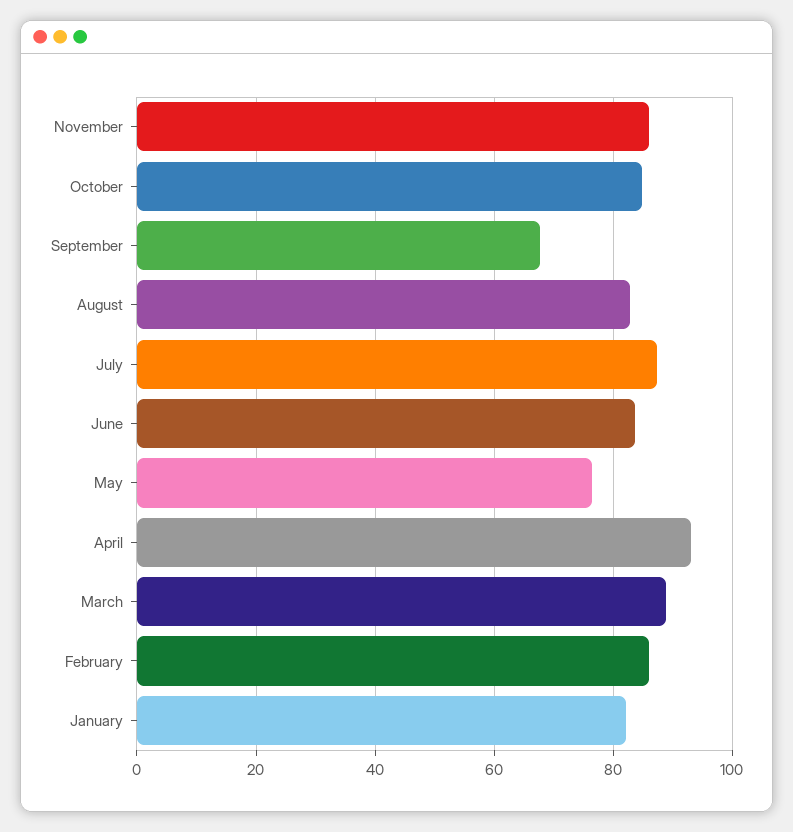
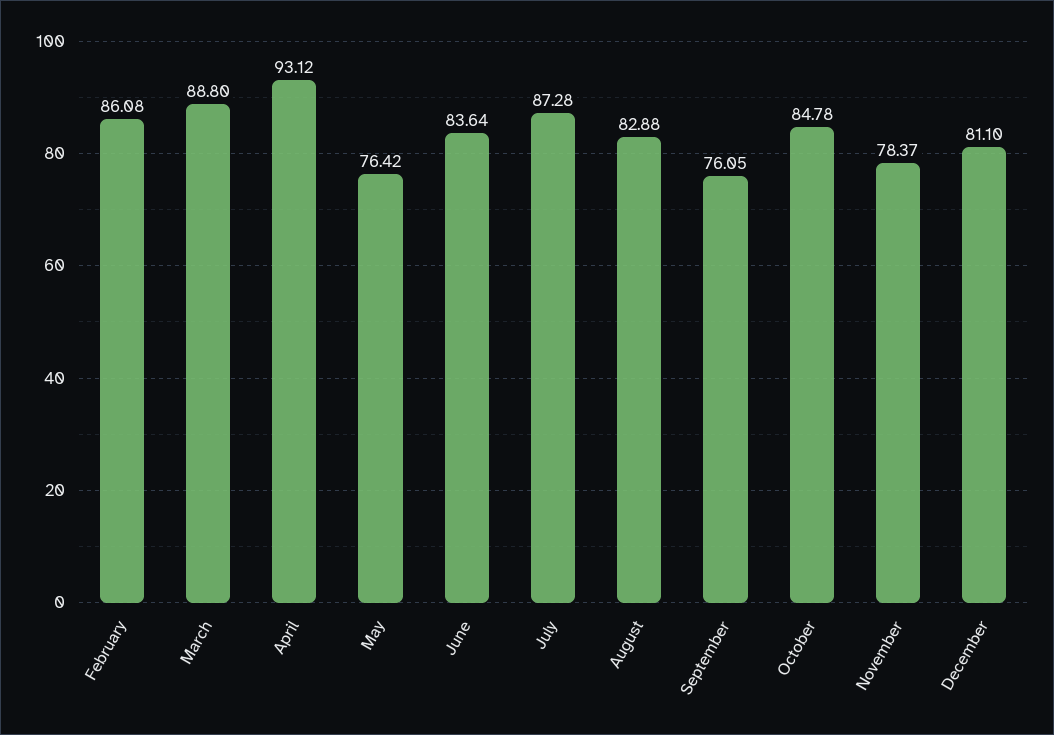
November: 86 -> 78.37
September: 68 -> 76.05
January: 82 -> none
December: none -> 81.1

